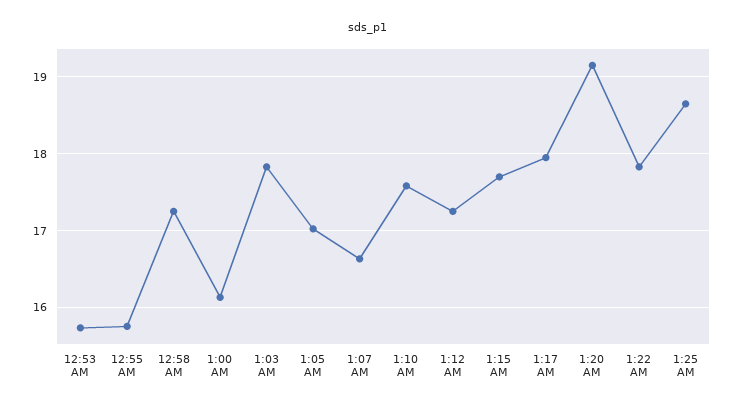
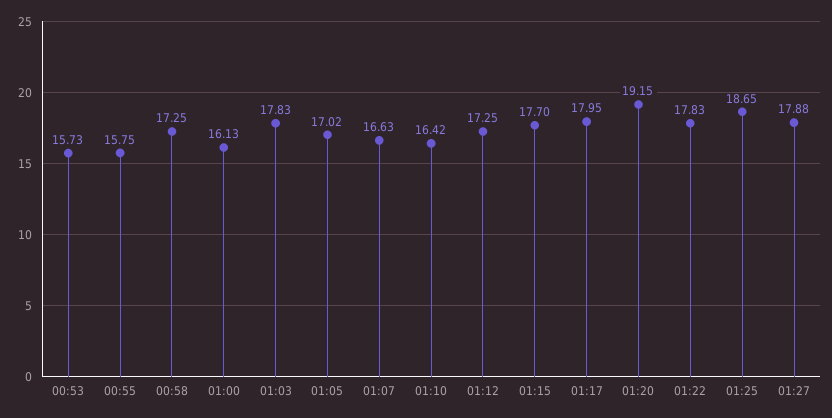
1:10 AM: 17.6 -> 16.42
01:27: none -> 17.88

